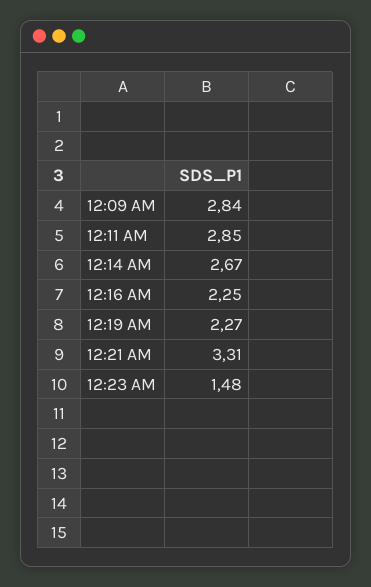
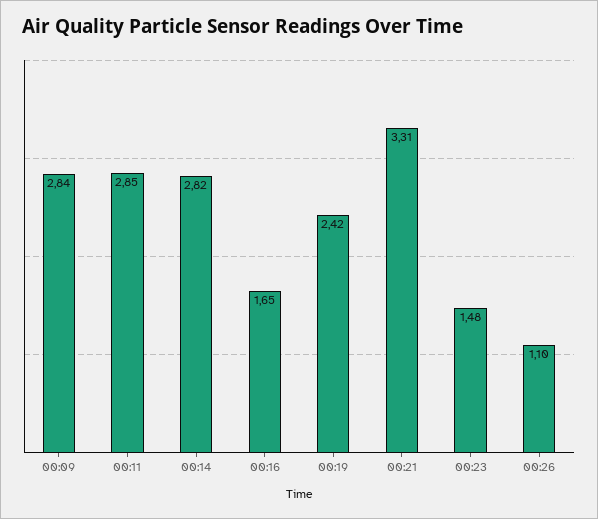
12:14 AM: 2.67 -> 2.82
12:16 AM: 2.25 -> 1.65
12:19 AM: 2.27 -> 2.42
00:26: none -> 1.1

